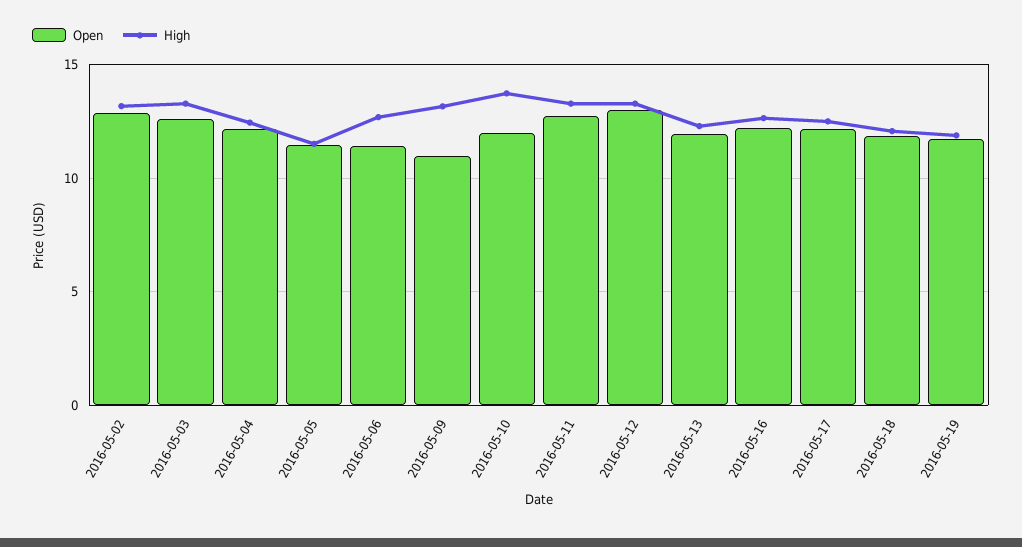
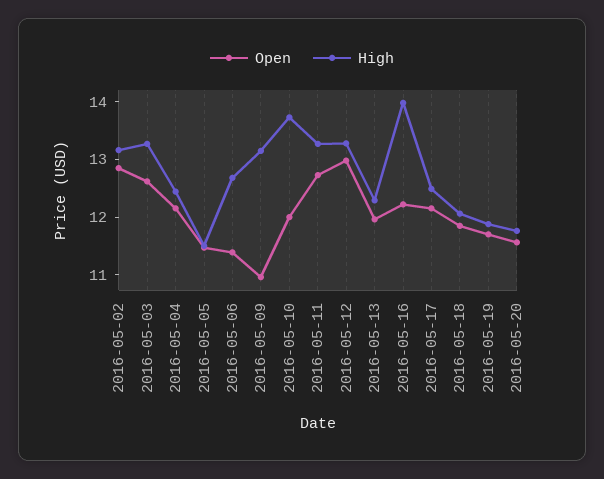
High, 2016-05-16: 12.5 -> 14
Open, 2016-05-20: none -> 11.6
High, 2016-05-20: none -> 11.8

